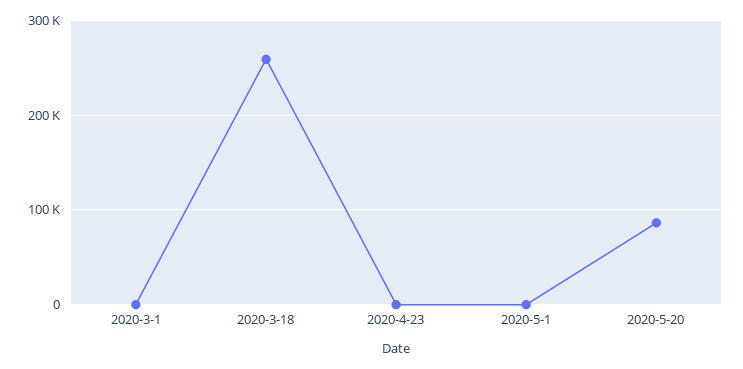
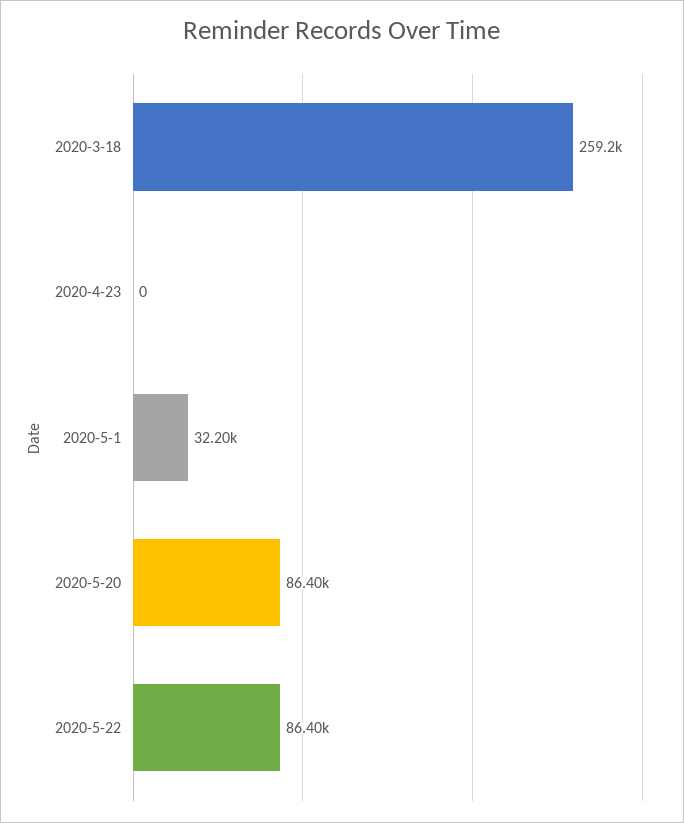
2020-3-1: 0 -> none
2020-5-1: 0 -> 32200
2020-5-22: none -> 86400

